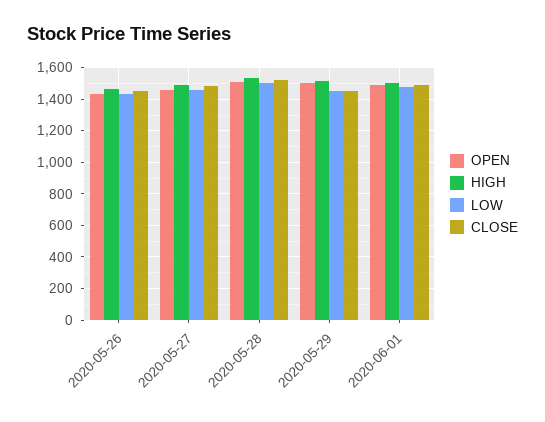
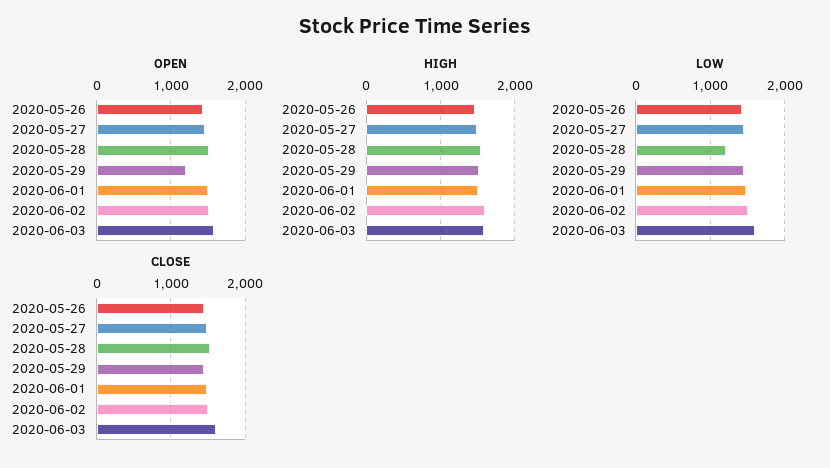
LOW, 2020-05-28: 1500 -> 1200
OPEN, 2020-05-29: 1500 -> 1200
OPEN, 2020-06-02: none -> 1500
OPEN, 2020-06-03: none -> 1600
HIGH, 2020-06-02: none -> 1600
HIGH, 2020-06-03: none -> 1600
LOW, 2020-06-02: none -> 1500
LOW, 2020-06-03: none -> 1600
CLOSE, 2020-06-02: none -> 1500
CLOSE, 2020-06-03: none -> 1600

